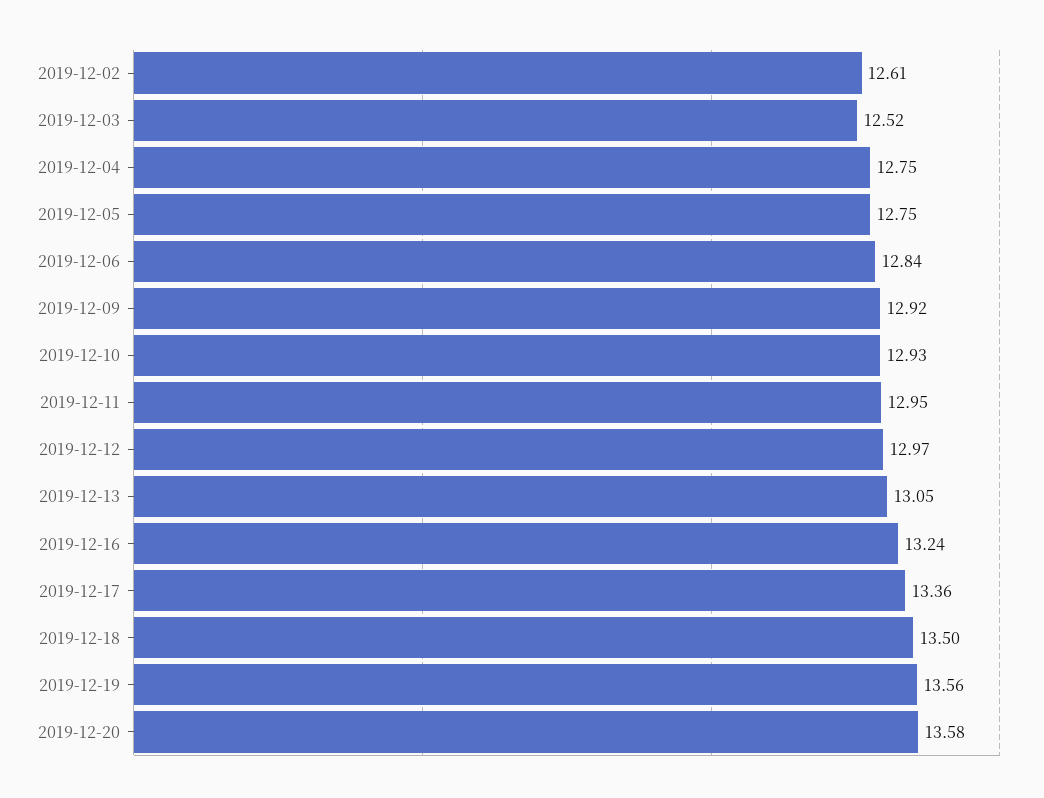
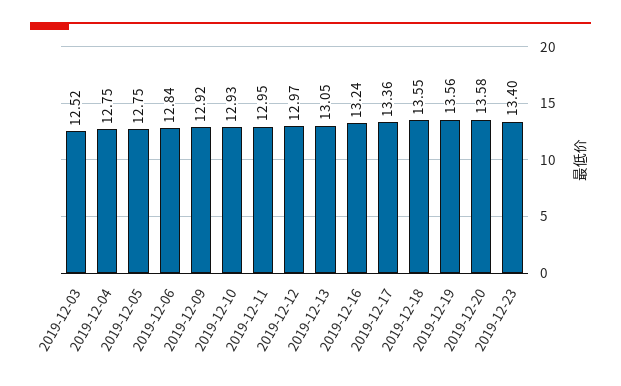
2019-12-02: 12.61 -> none
2019-12-18: 13.5 -> 13.55
2019-12-23: none -> 13.4

